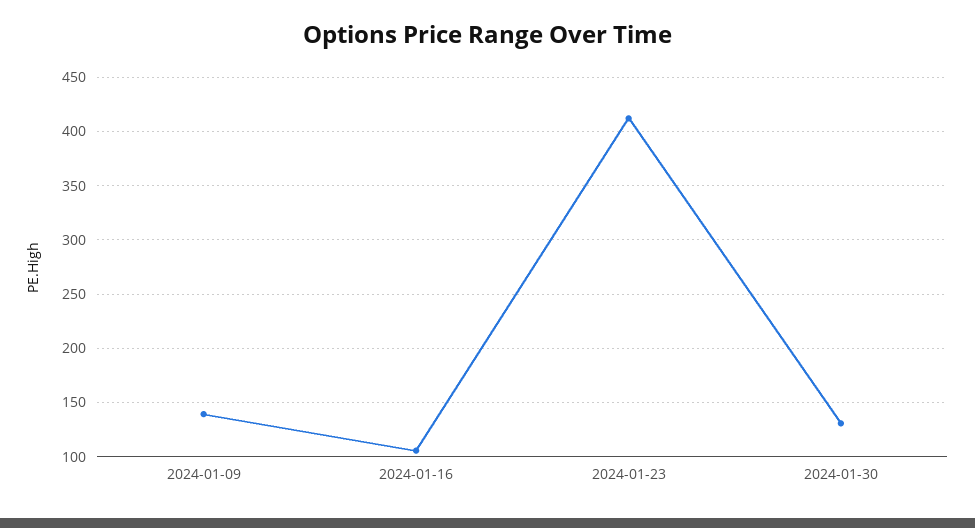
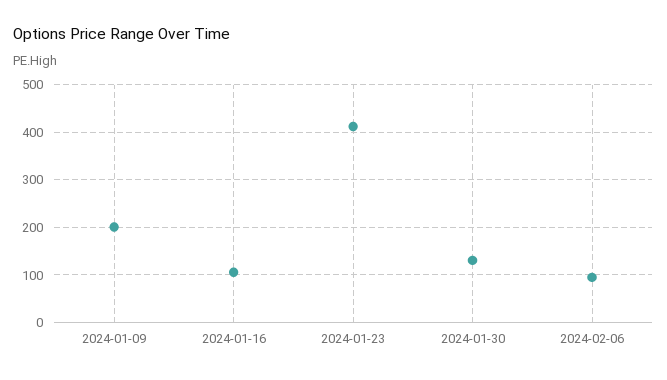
2024-01-09: 140 -> 200
2024-02-06: none -> 100

